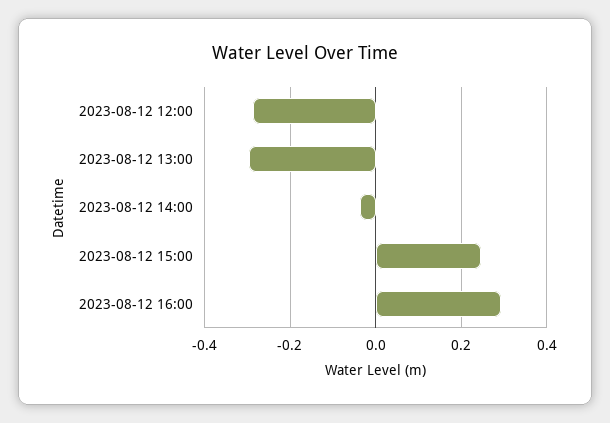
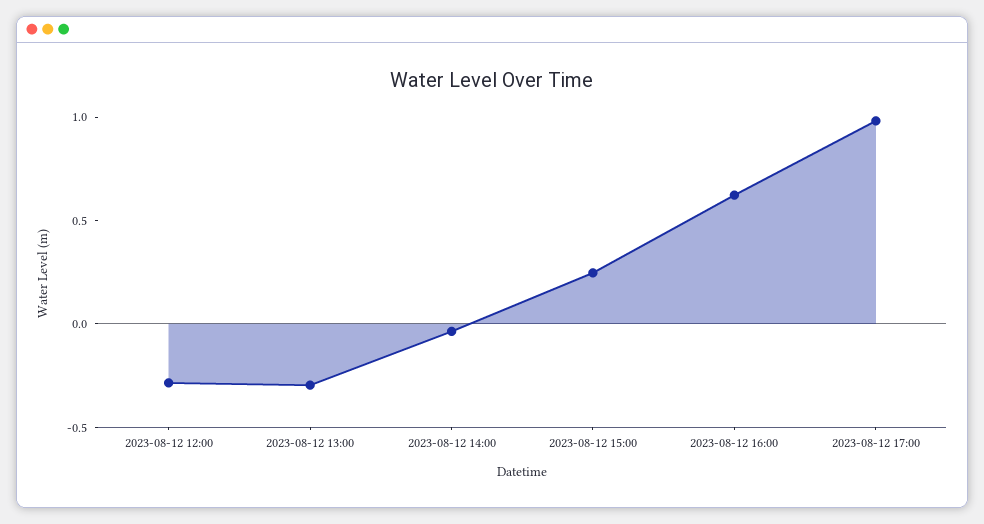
2023-08-12 16:00: 0.3 -> 0.6
2023-08-12 17:00: none -> 1

